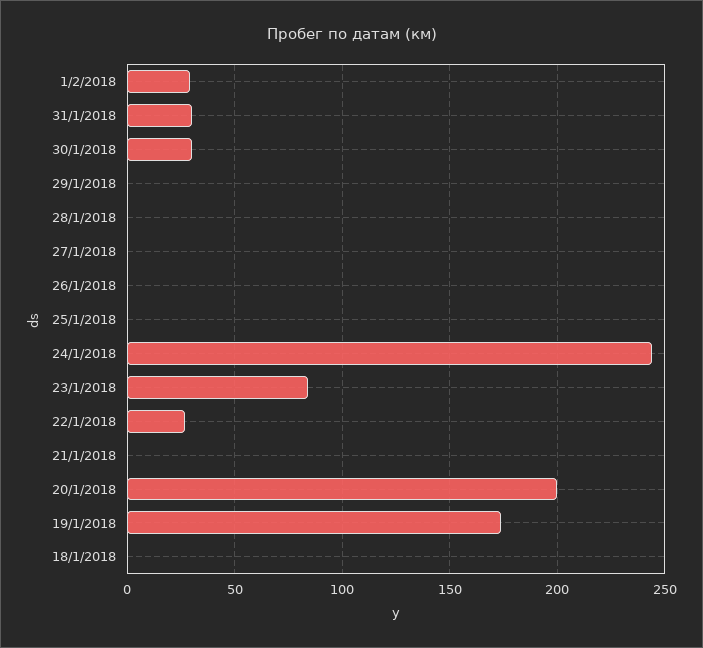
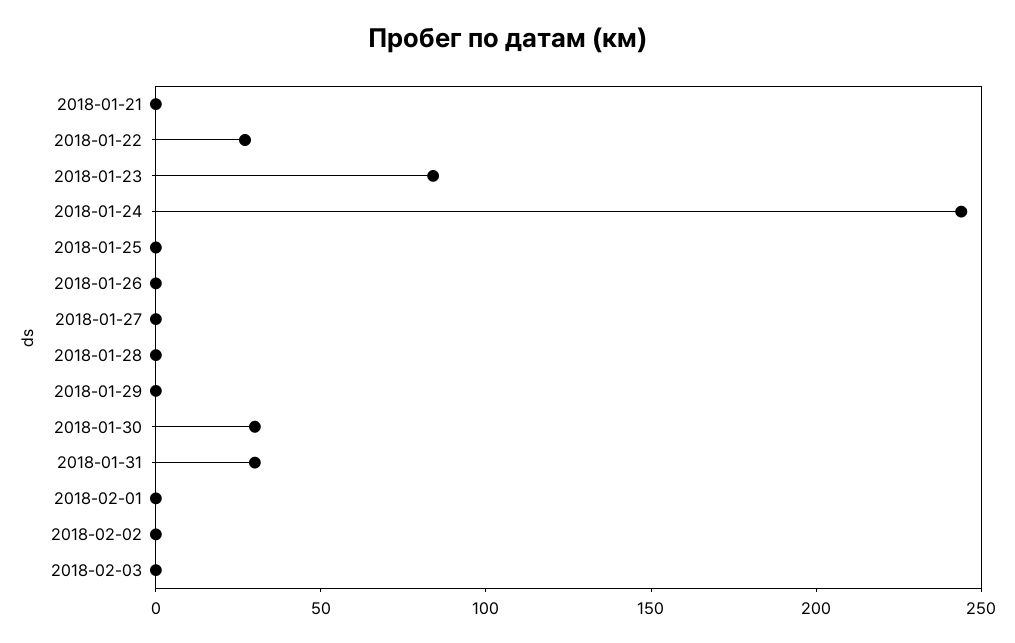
1/2/2018: 30 -> 0
20/1/2018: 200 -> none
19/1/2018: 175 -> none
18/1/2018: 0 -> none
2018-02-02: none -> 0
2018-02-03: none -> 0

